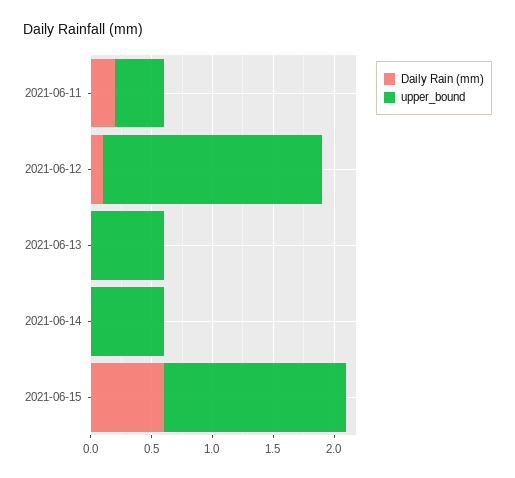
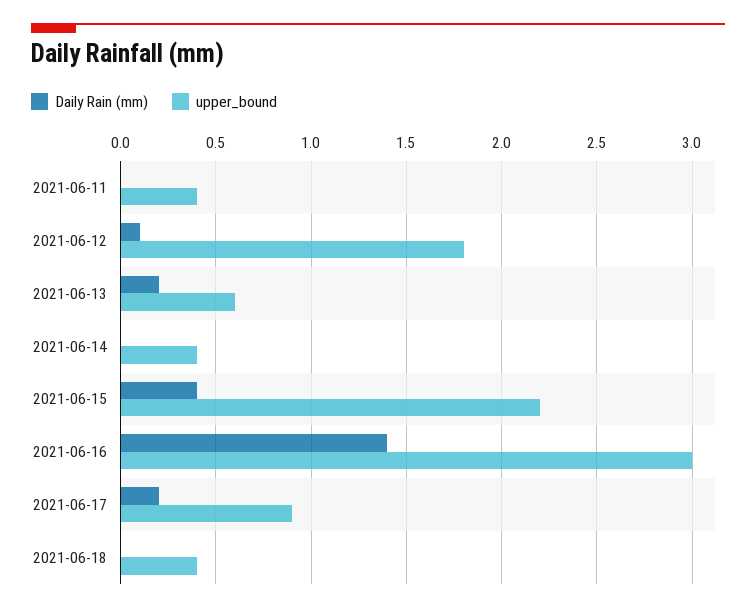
Daily Rain (mm), 2021-06-11: 0.2 -> 0
Daily Rain (mm), 2021-06-13: 0 -> 0.2
upper_bound, 2021-06-14: 0.6 -> 0.4
Daily Rain (mm), 2021-06-15: 0.6 -> 0.4
upper_bound, 2021-06-15: 1.5 -> 2.2
Daily Rain (mm), 2021-06-16: none -> 1.4
upper_bound, 2021-06-16: none -> 3
Daily Rain (mm), 2021-06-17: none -> 0.2
upper_bound, 2021-06-17: none -> 0.9
Daily Rain (mm), 2021-06-18: none -> 0
upper_bound, 2021-06-18: none -> 0.4

